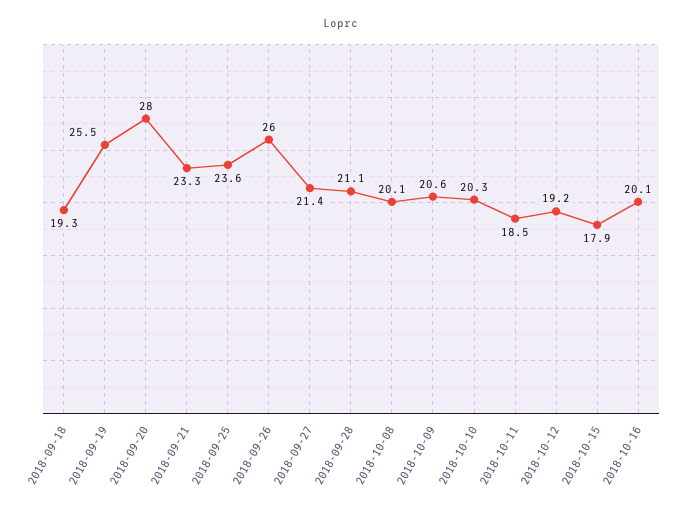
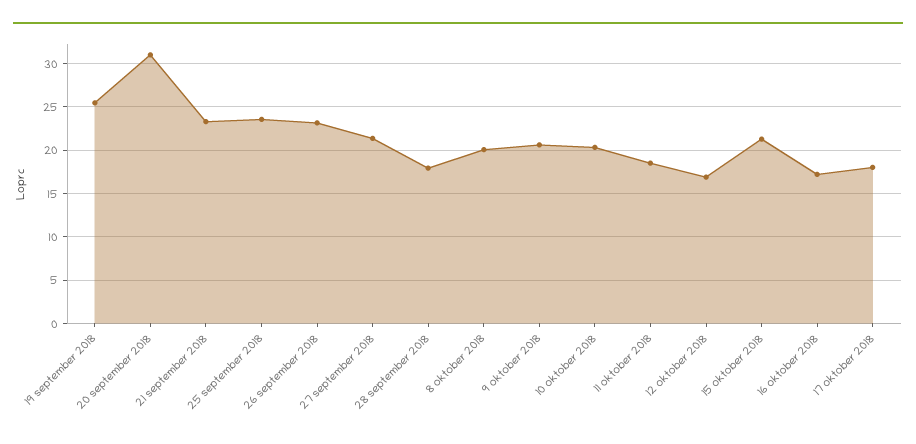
2018-09-18: 19.3 -> none
2018-09-20: 28 -> 31
2018-09-26: 26 -> 23
2018-09-28: 21.1 -> 18
2018-10-12: 19.2 -> 17
2018-10-15: 17.9 -> 21
2018-10-16: 20.1 -> 17
17 oktober 2018: none -> 18

